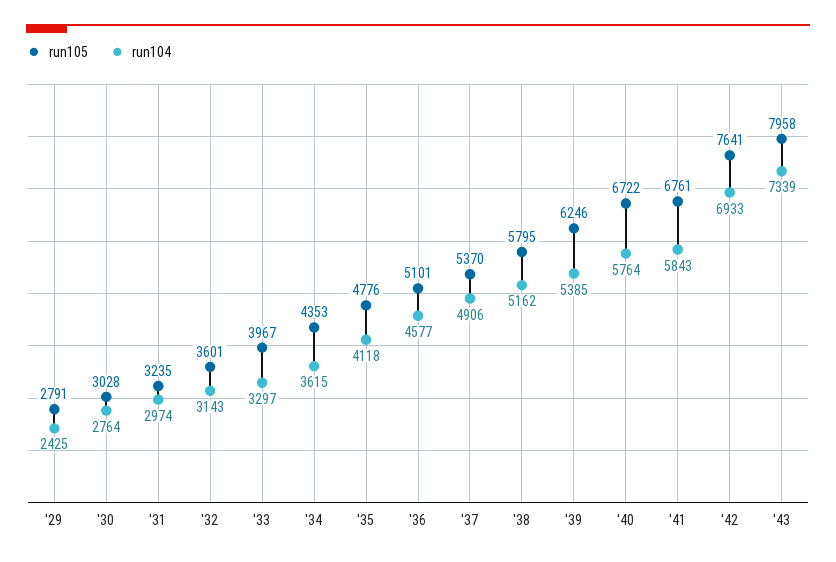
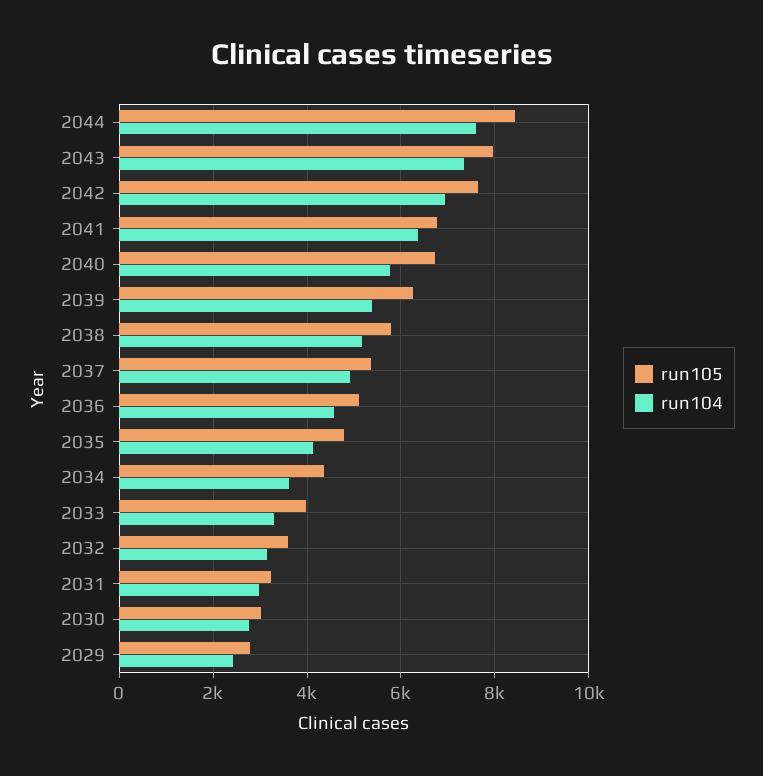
run104, '41: 5843 -> 6400
run105, 2044: none -> 8400
run104, 2044: none -> 7600

